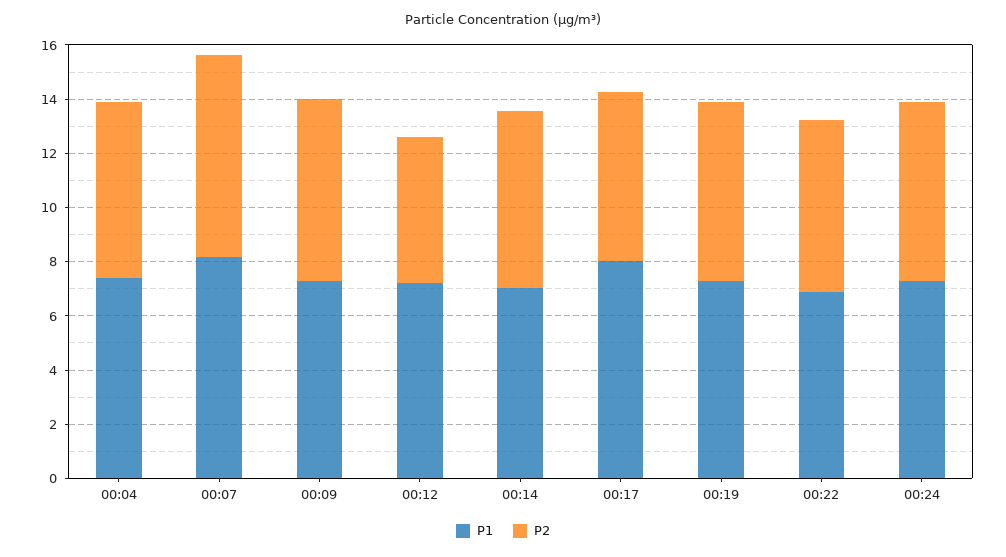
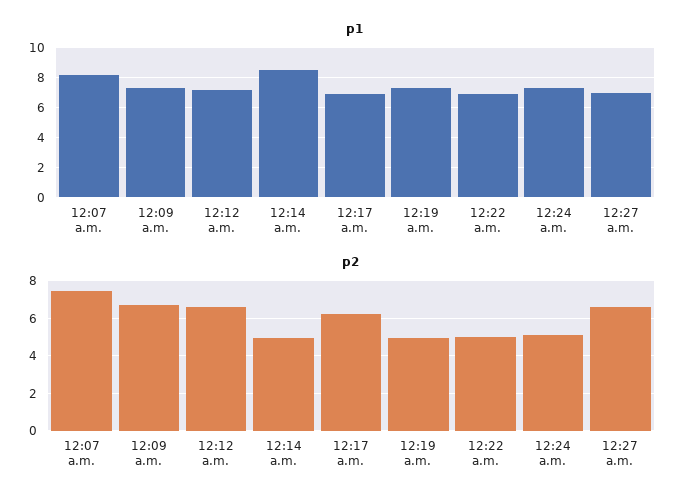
P1, 00:04: 7.5 -> none
P2, 00:04: 6.5 -> none
P2, 00:12: 5.5 -> 6.5
P1, 00:14: 7 -> 8.5
P2, 00:14: 6.5 -> 5
P1, 00:17: 8 -> 7
P2, 00:19: 6.5 -> 5
P2, 00:22: 6.5 -> 5
P2, 00:24: 6.5 -> 5
P1, 12:27 a.m.: none -> 7
P2, 12:27 a.m.: none -> 6.5

